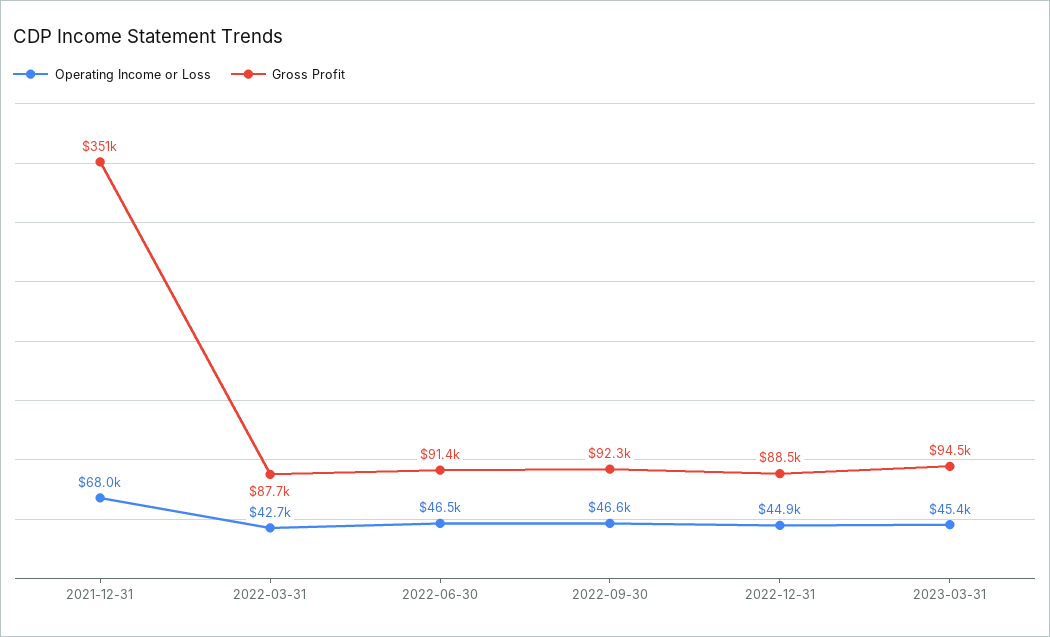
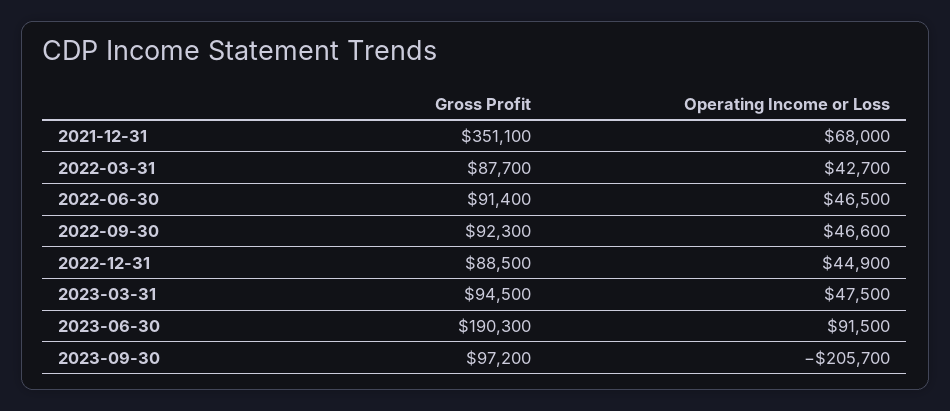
Operating Income or Loss, 2023-03-31: 45400 -> 47500
Gross Profit, 2023-06-30: none -> 190300
Operating Income or Loss, 2023-06-30: none -> 91500
Gross Profit, 2023-09-30: none -> 97200
Operating Income or Loss, 2023-09-30: none -> -205700

